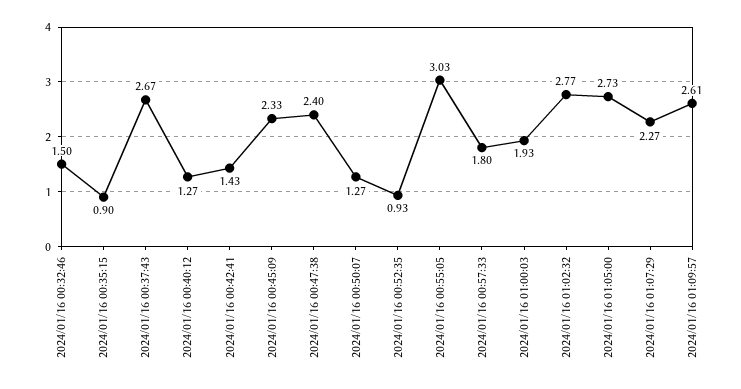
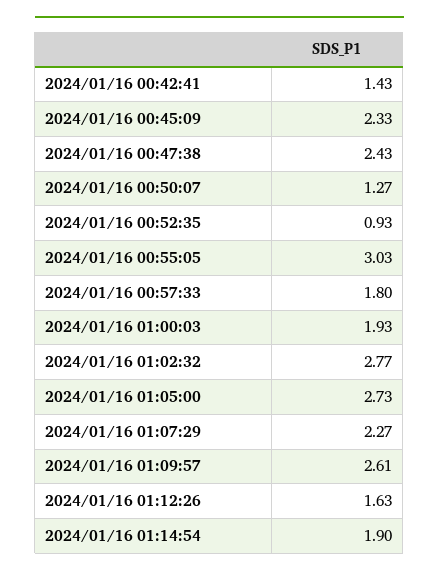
2024/01/16 00:32:46: 1.5 -> none
2024/01/16 00:35:15: 0.9 -> none
2024/01/16 00:37:43: 2.67 -> none
2024/01/16 00:40:12: 1.27 -> none
2024/01/16 00:47:38: 2.4 -> 2.43
2024/01/16 01:12:26: none -> 1.63
2024/01/16 01:14:54: none -> 1.9

